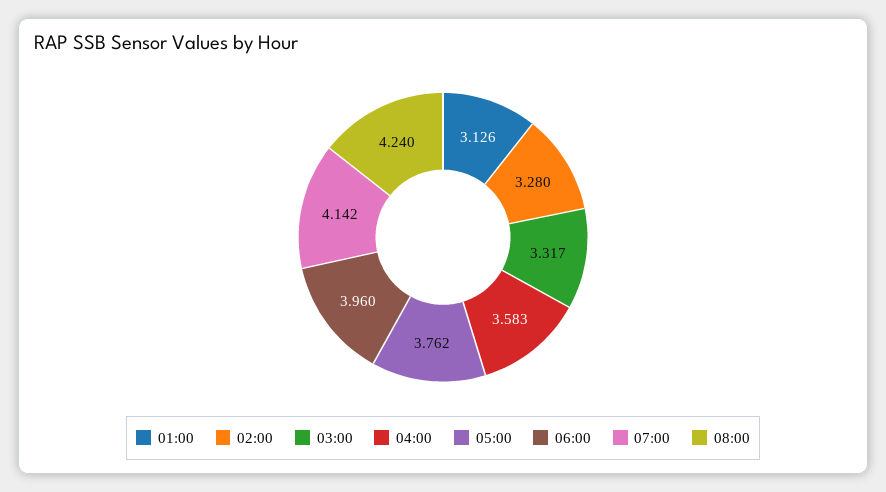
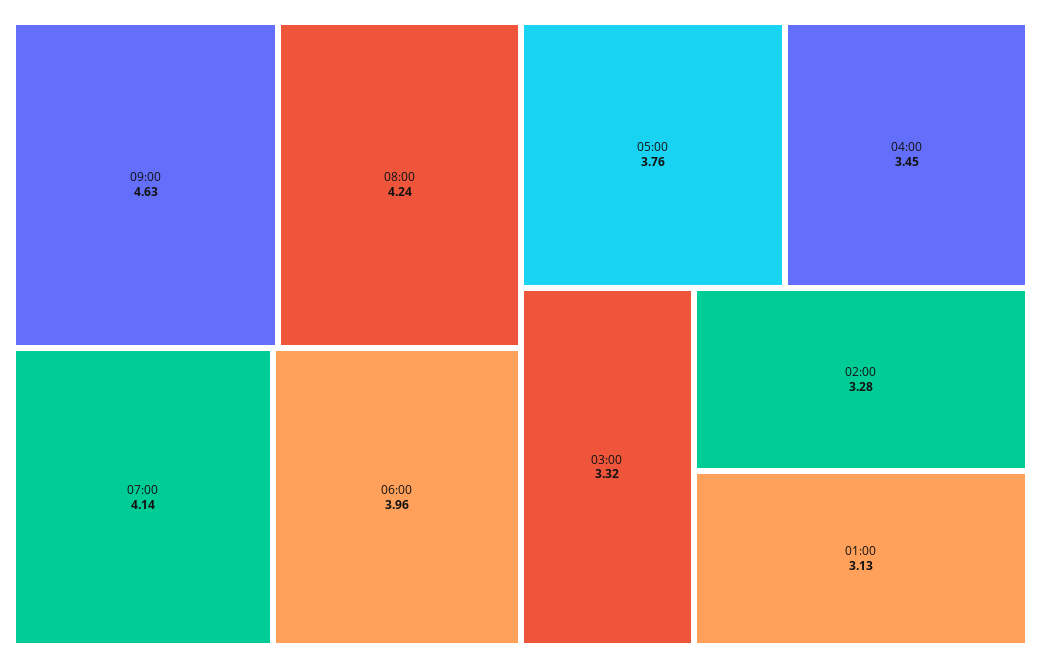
04:00: 3.583 -> 3.45
09:00: none -> 4.63

